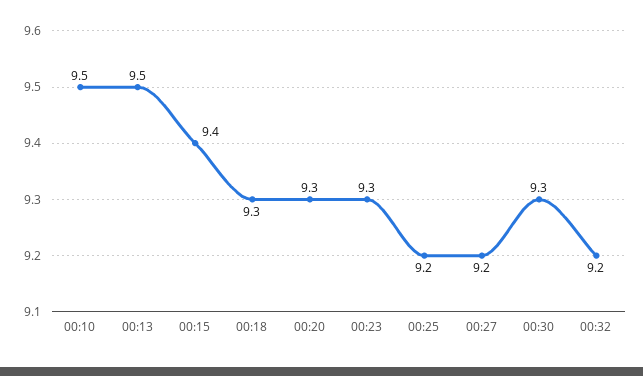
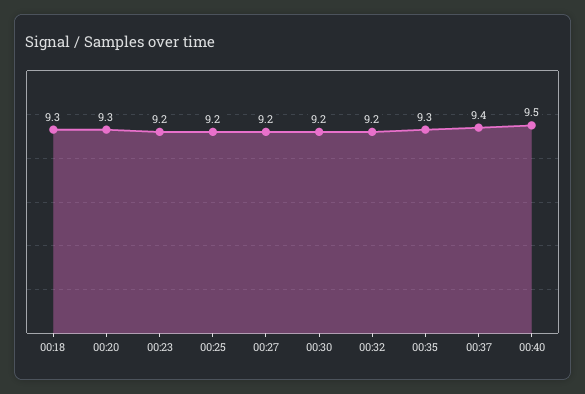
00:10: 9.5 -> none
00:13: 9.5 -> none
00:15: 9.4 -> none
00:23: 9.3 -> 9.2
00:30: 9.3 -> 9.2
00:35: none -> 9.3
00:37: none -> 9.4
00:40: none -> 9.5

